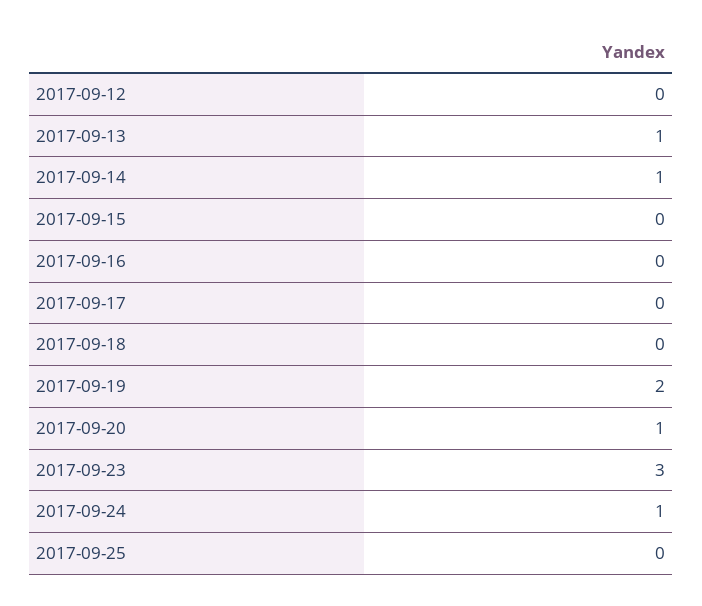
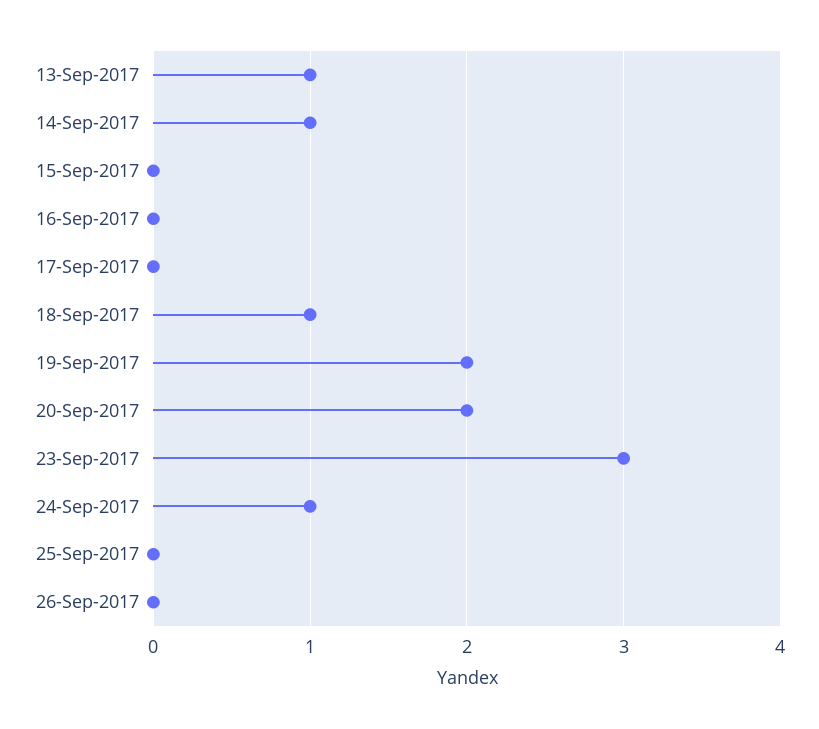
2017-09-12: 0 -> none
2017-09-18: 0 -> 1
2017-09-20: 1 -> 2
26-Sep-2017: none -> 0

